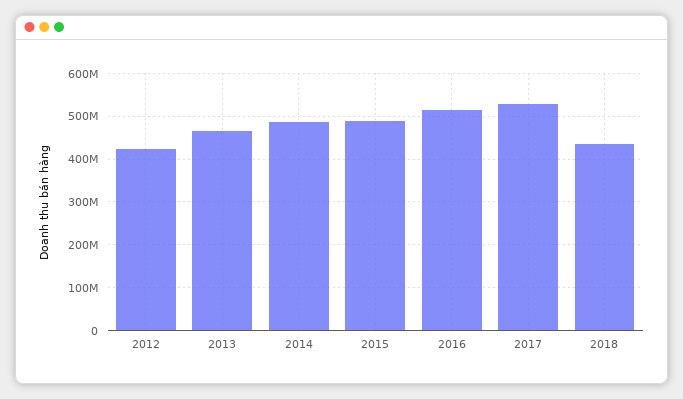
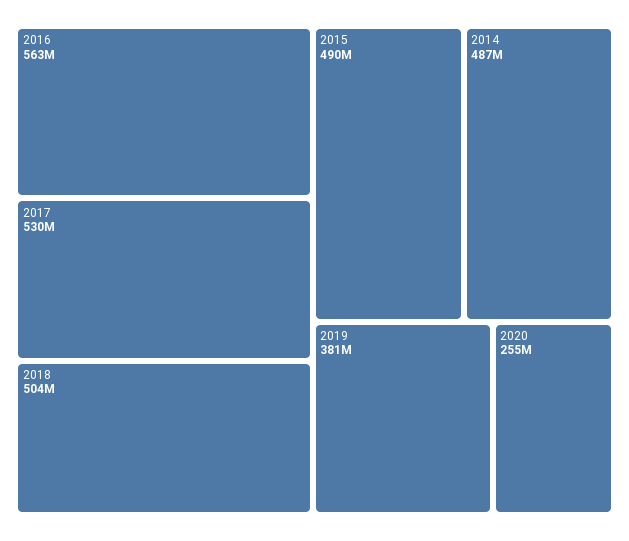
2012: 420000000 -> none
2013: 460000000 -> none
2016: 520000000 -> 563000000
2018: 440000000 -> 504000000
2019: none -> 381000000
2020: none -> 255000000

